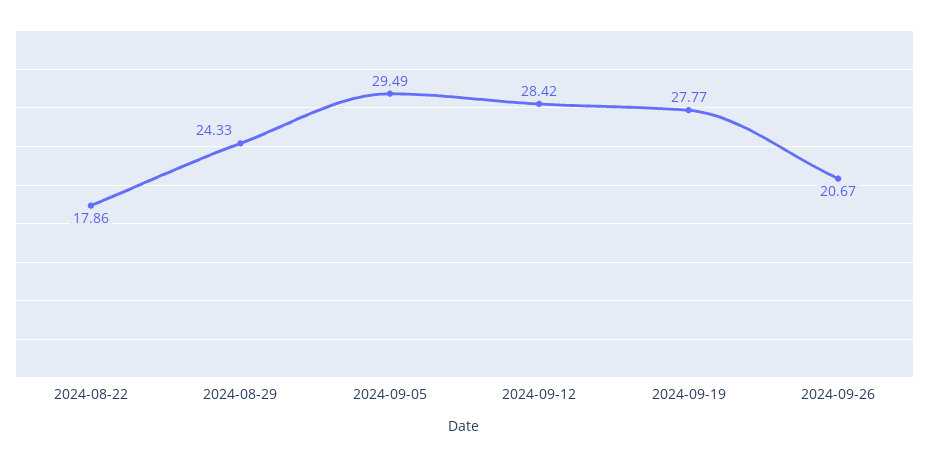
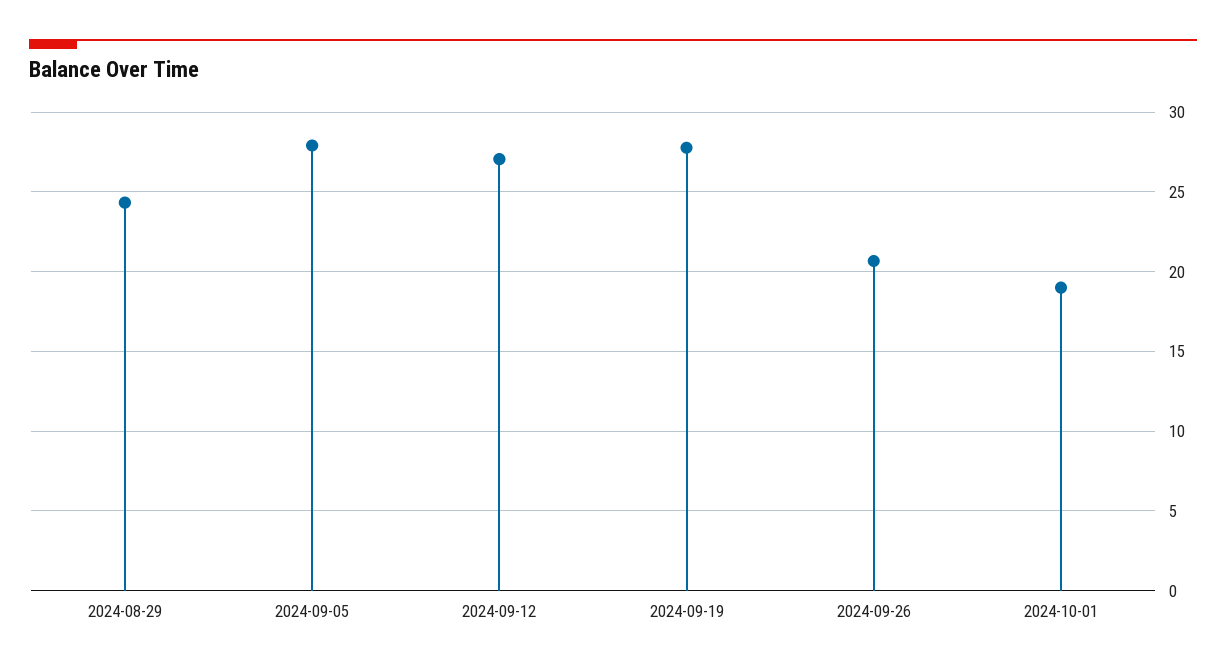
2024-08-22: 17.86 -> none
2024-09-05: 29.49 -> 28
2024-09-12: 28.42 -> 27
2024-10-01: none -> 19

